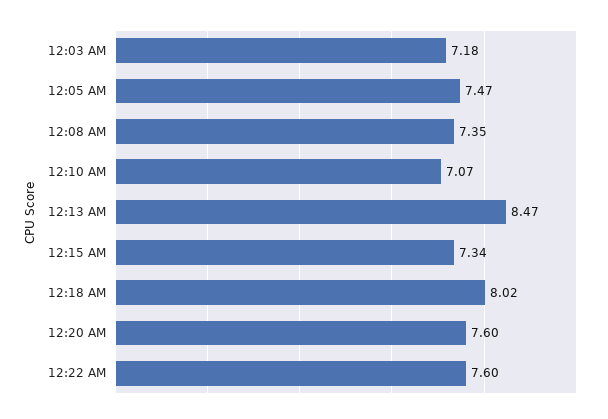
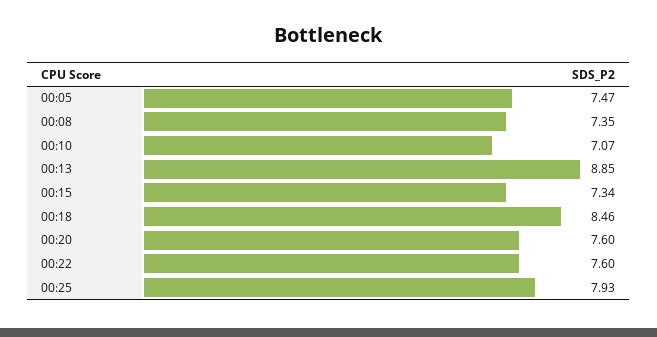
12:03 AM: 7.18 -> none
12:13 AM: 8.47 -> 8.85
12:18 AM: 8.02 -> 8.46
00:25: none -> 7.93

